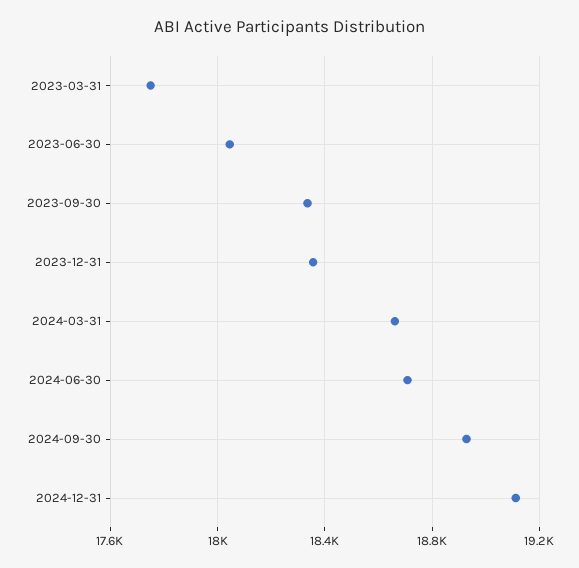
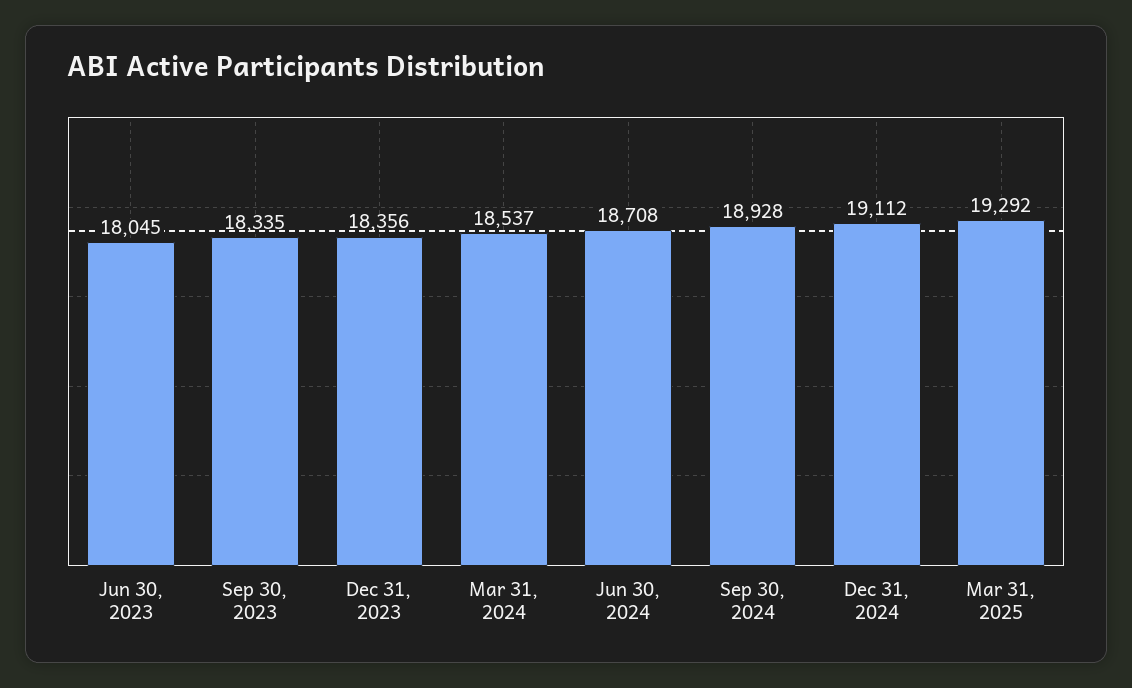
2023-03-31: 17750 -> none
2024-03-31: 18650 -> 18537
Mar 31, 2025: none -> 19292

